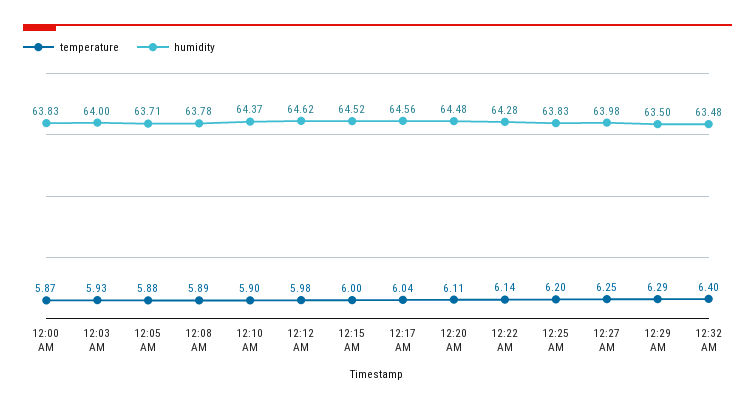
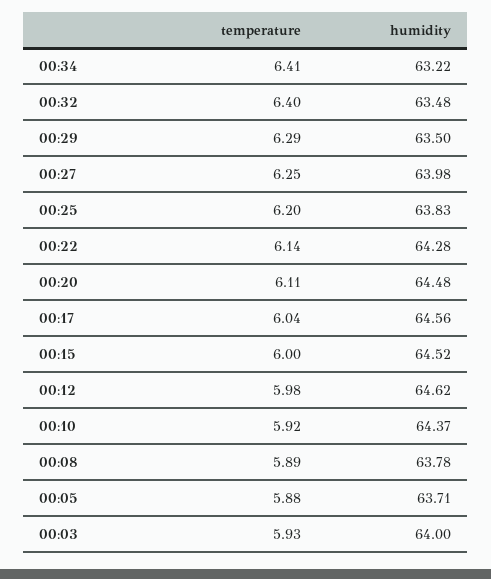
temperature, 12:00 AM: 5.87 -> none
humidity, 12:00 AM: 63.83 -> none
temperature, 12:10 AM: 5.9 -> 5.92
temperature, 00:34: none -> 6.41
humidity, 00:34: none -> 63.22

